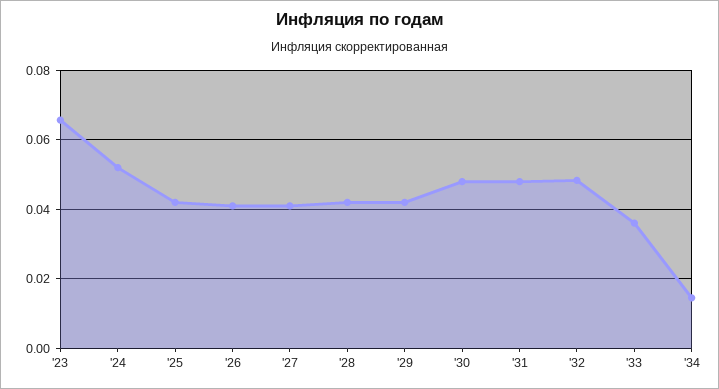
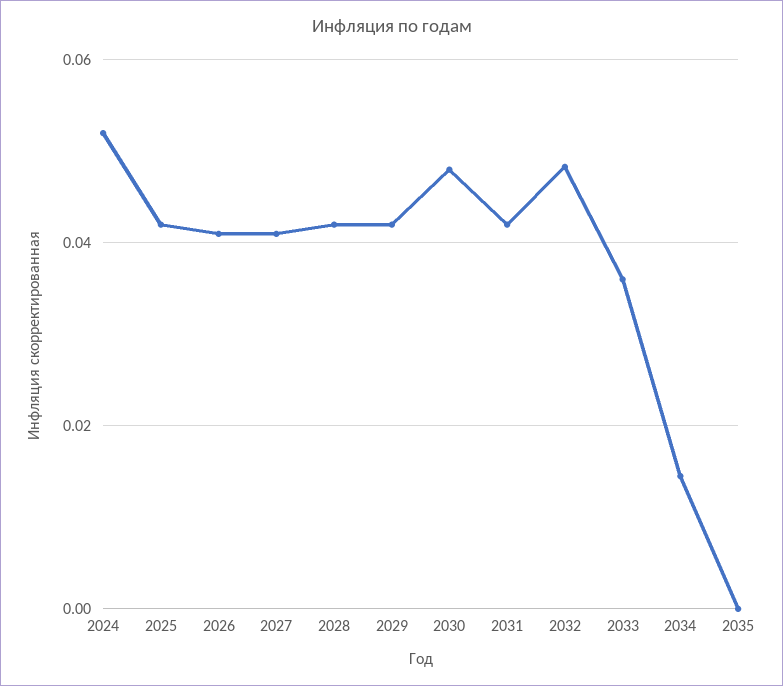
'23: 0.066 -> none
'31: 0.048 -> 0.042
2035: none -> 0

